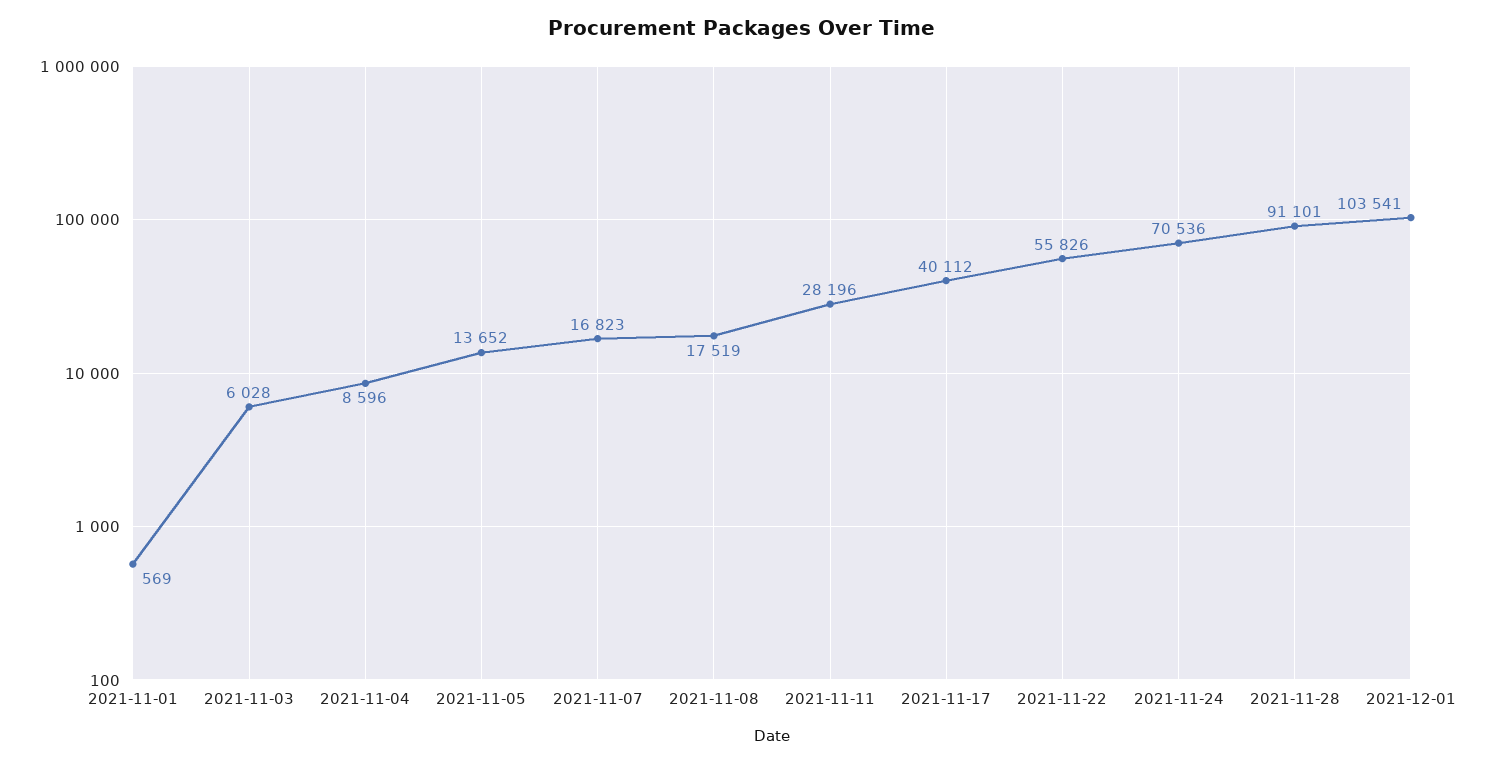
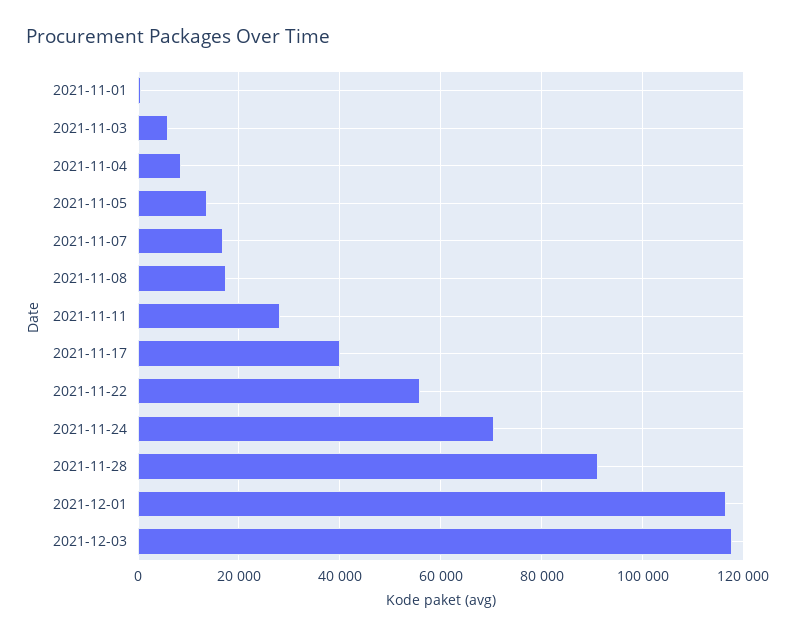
2021-12-01: 103541 -> 116000
2021-12-03: none -> 118000

